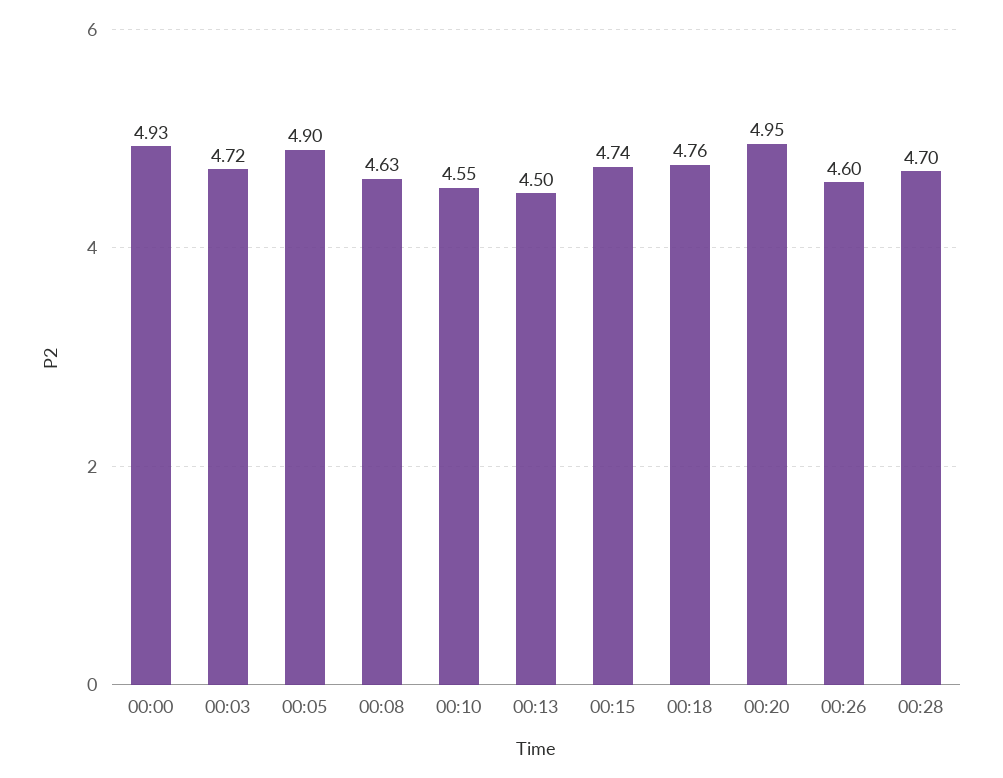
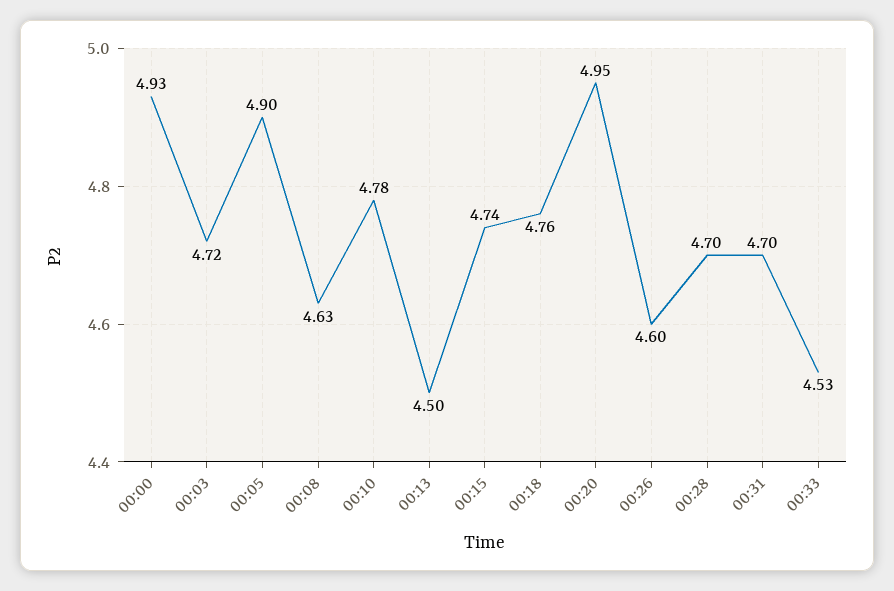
00:10: 4.55 -> 4.78
00:31: none -> 4.7
00:33: none -> 4.53

